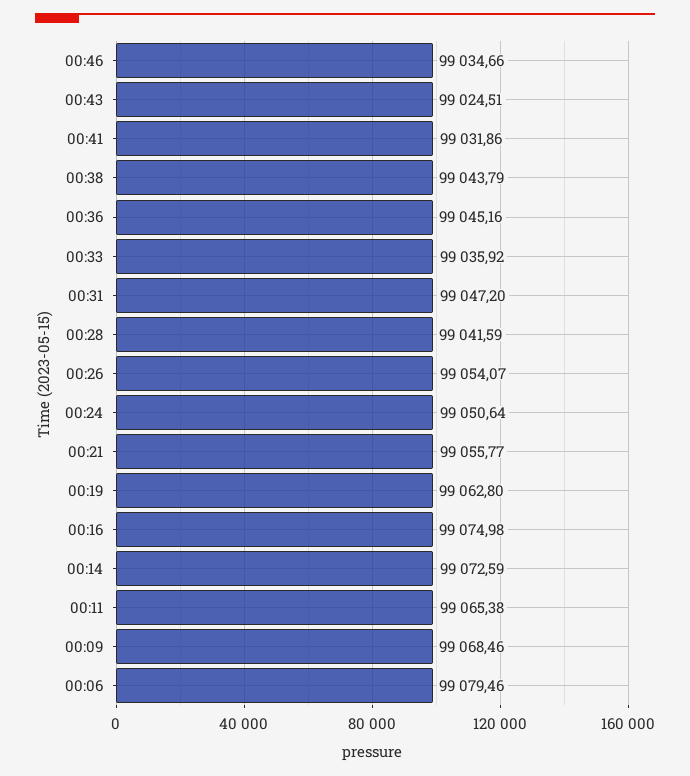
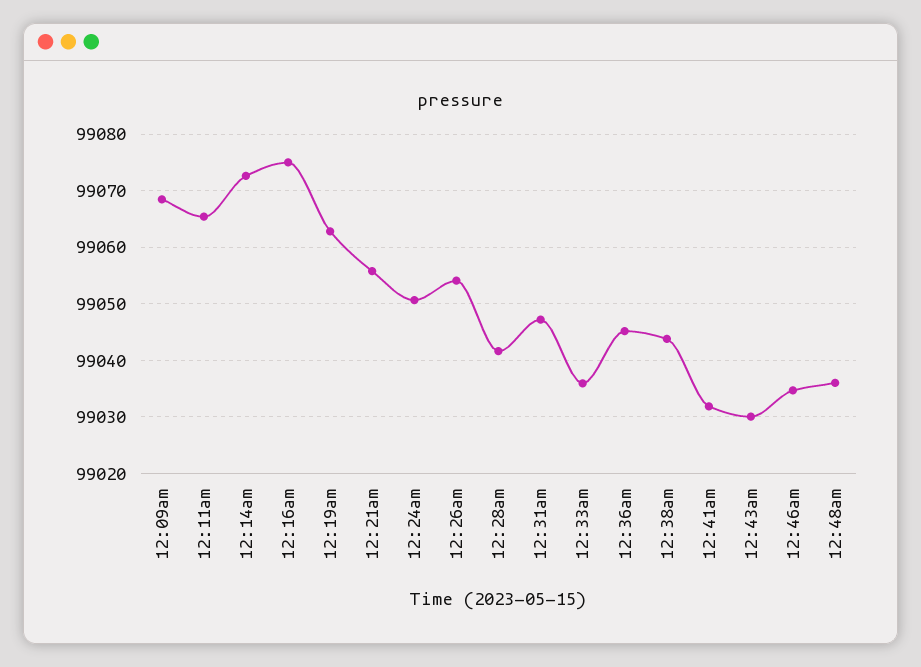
00:43: 99024.51 -> 99030
00:06: 99079.46 -> none
12:48am: none -> 99036

